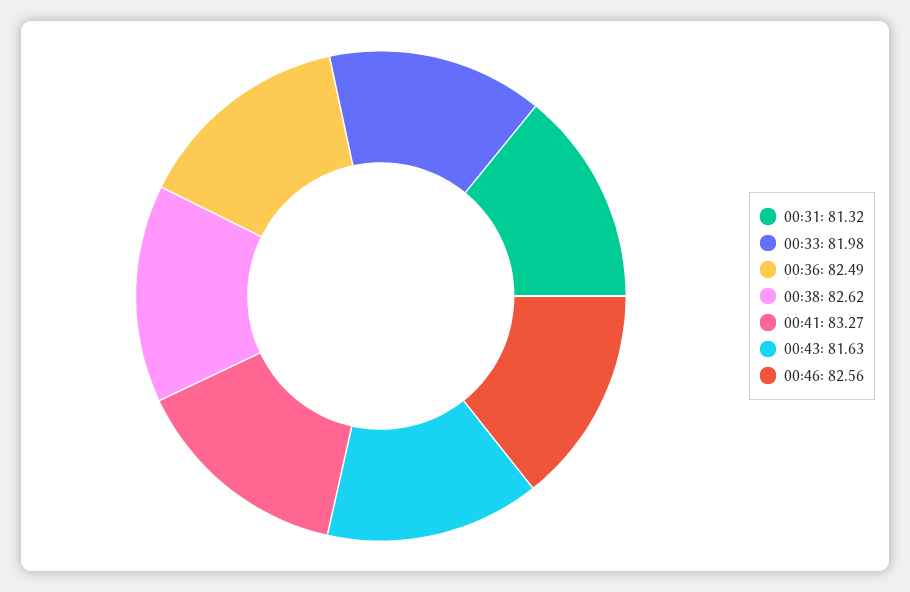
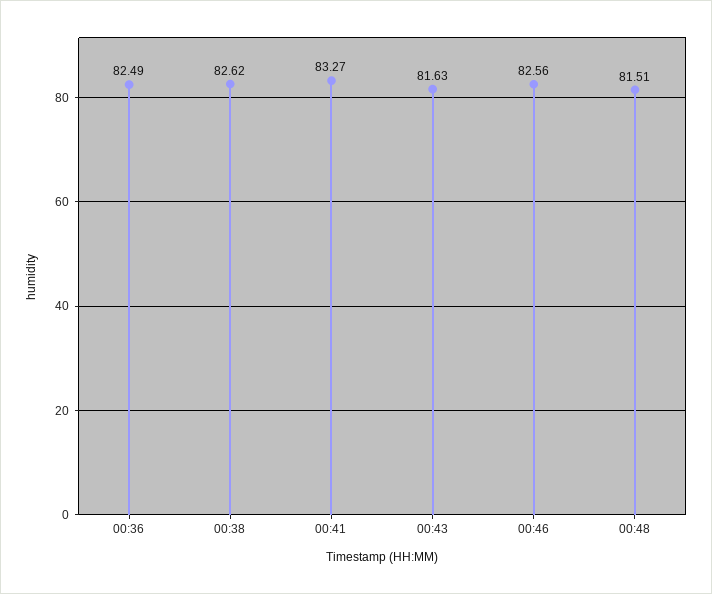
00:31: 81.32 -> none
00:33: 81.98 -> none
00:48: none -> 81.51

